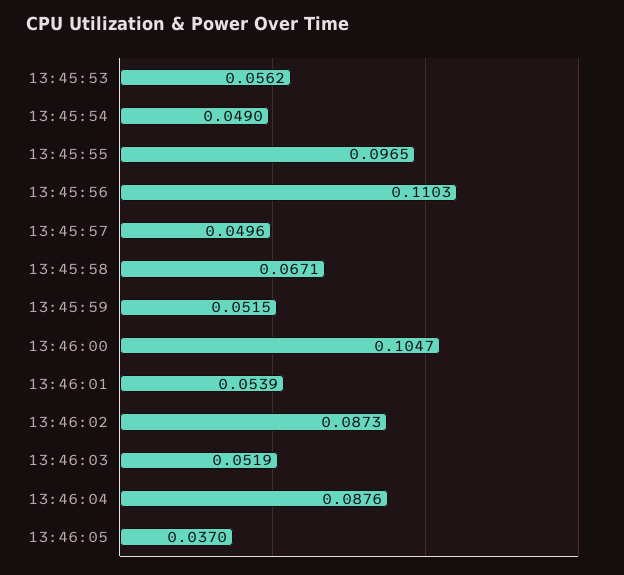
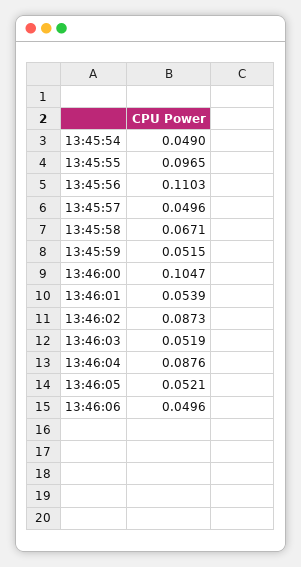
13:45:53: 0.0562 -> none
13:46:05: 0.037 -> 0.0521
13:46:06: none -> 0.0496

